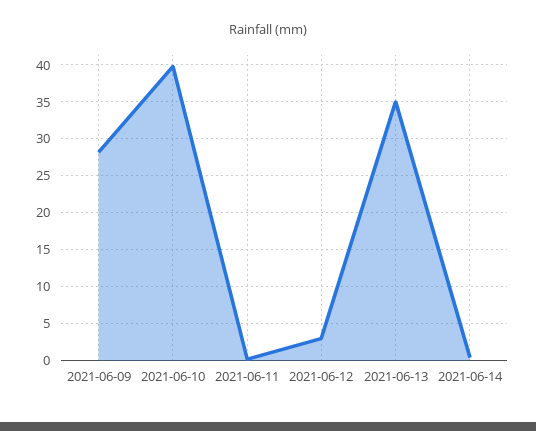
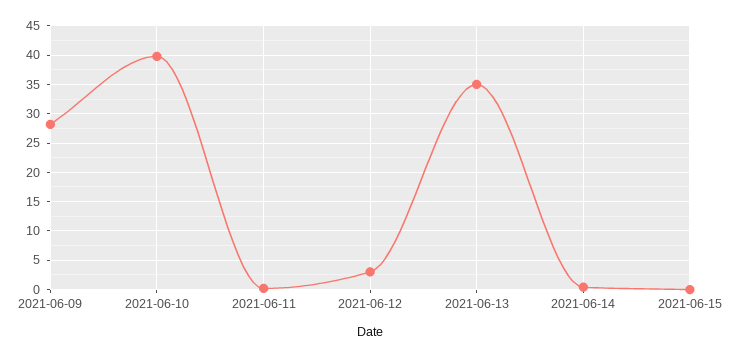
2021-06-15: none -> 0

